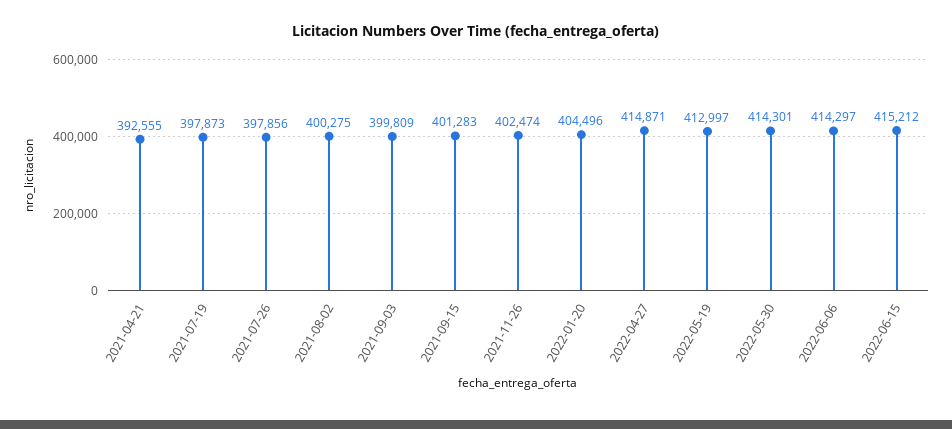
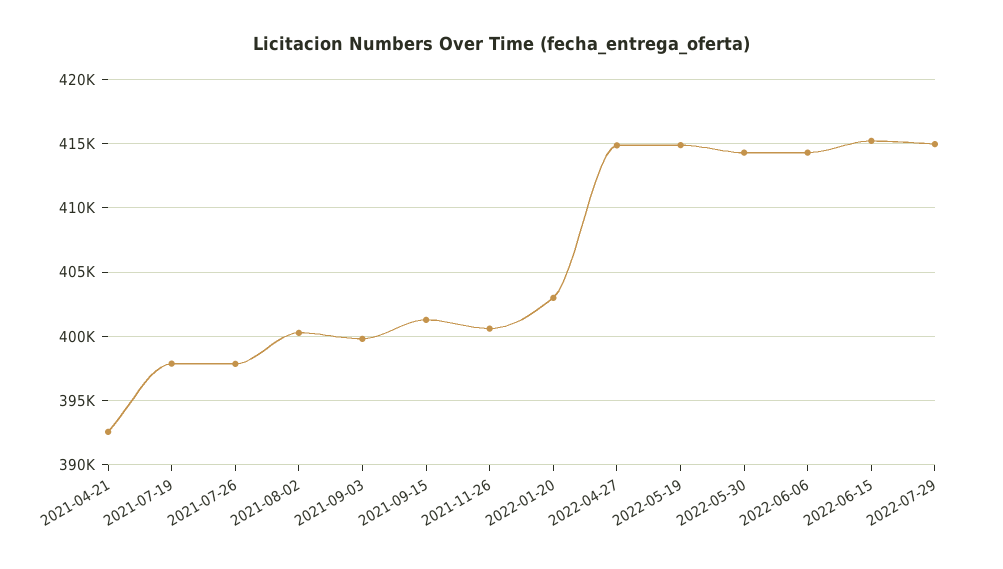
2021-11-26: 402474 -> 400500
2022-01-20: 404496 -> 403000
2022-05-19: 412997 -> 415000
2022-07-29: none -> 415000

